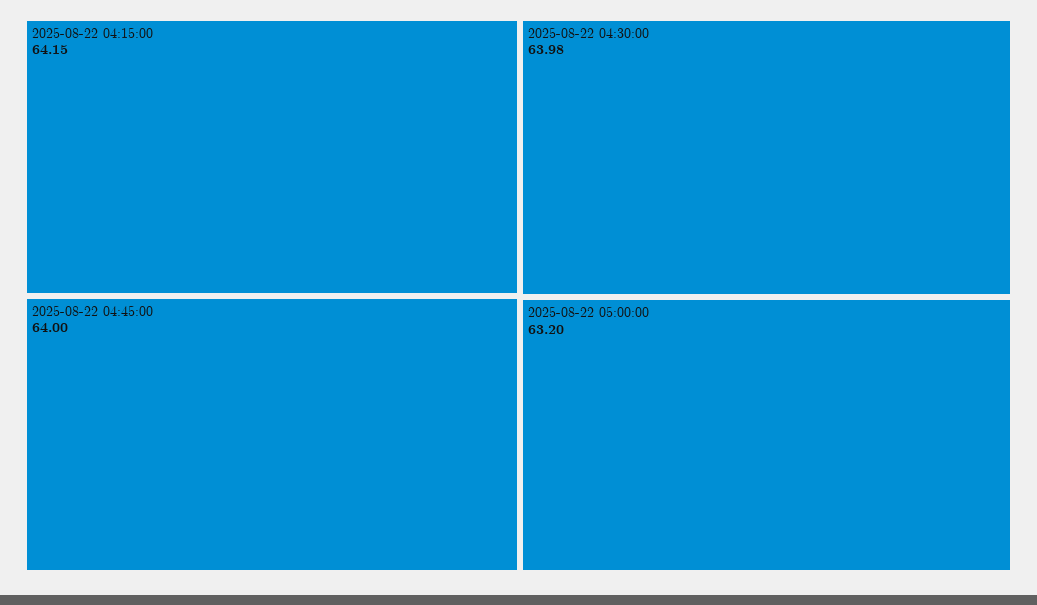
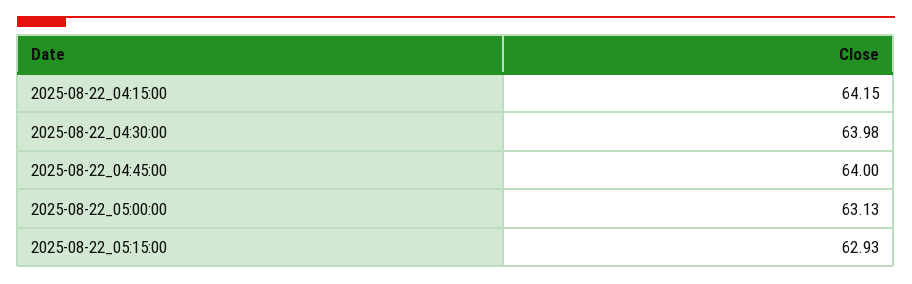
2025-08-22 05:00:00: 63.2 -> 63.13
2025-08-22_05:15:00: none -> 62.93

